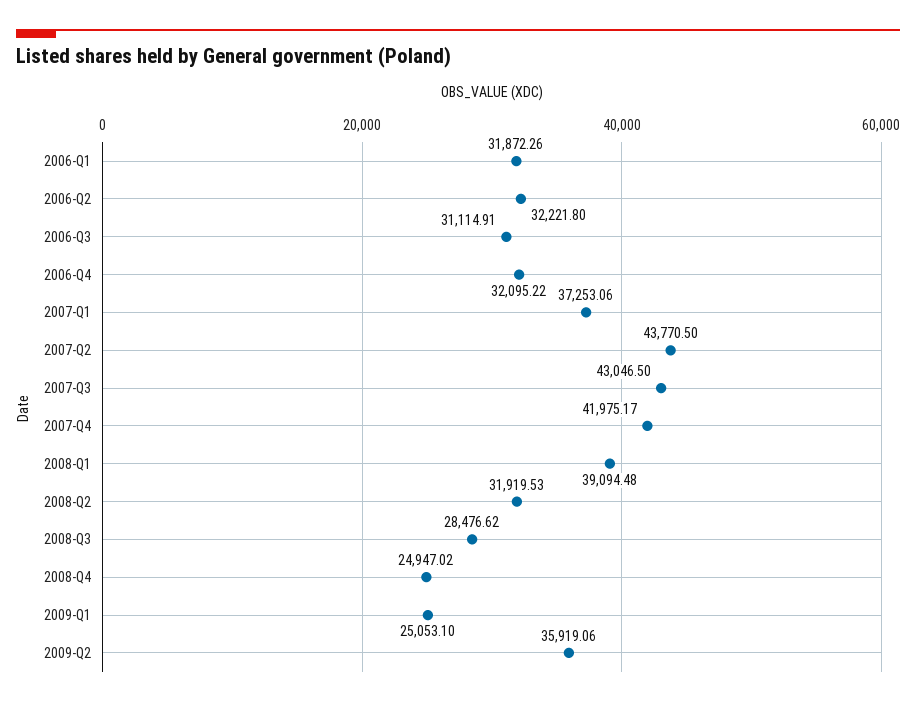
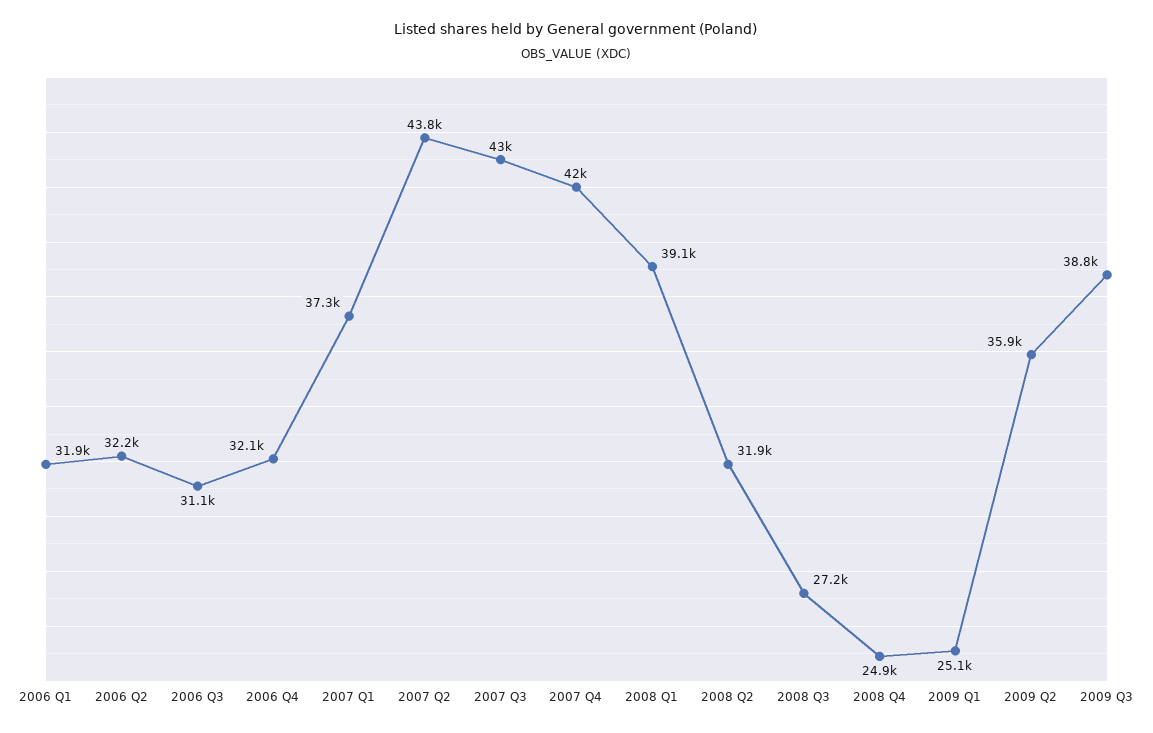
2008-Q3: 28476.62 -> 27200
2009 Q3: none -> 38800

